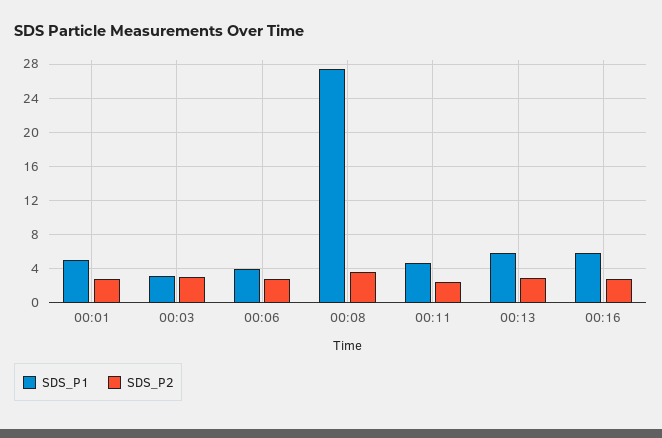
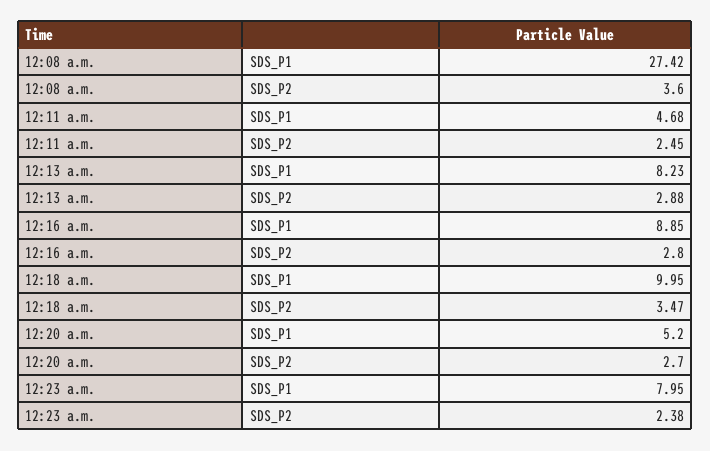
SDS_P1, 00:01: 5 -> none
SDS_P2, 00:01: 3 -> none
SDS_P1, 00:03: 3 -> none
SDS_P2, 00:03: 3 -> none
SDS_P1, 00:06: 4 -> none
SDS_P2, 00:06: 3 -> none
SDS_P1, 00:13: 6 -> 8.23
SDS_P1, 00:16: 6 -> 8.85
SDS_P1, 12:18 a.m.: none -> 9.95
SDS_P2, 12:18 a.m.: none -> 3.47
SDS_P1, 12:20 a.m.: none -> 5.2
SDS_P2, 12:20 a.m.: none -> 2.7
SDS_P1, 12:23 a.m.: none -> 7.95
SDS_P2, 12:23 a.m.: none -> 2.38

